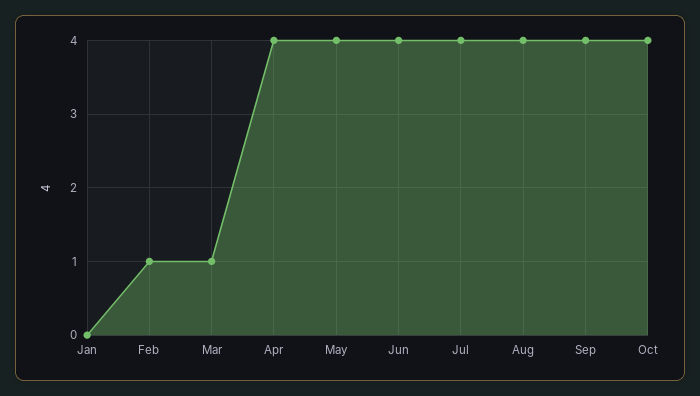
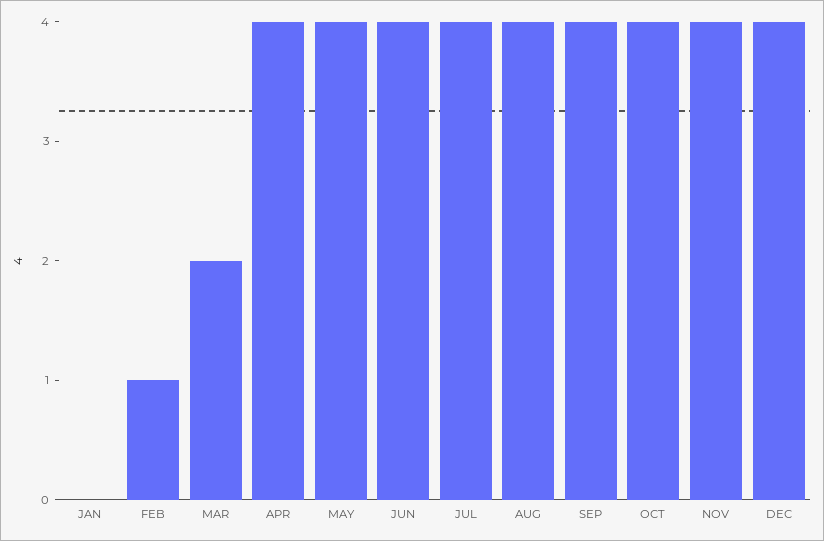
Mar: 1 -> 2
NOV: none -> 4
DEC: none -> 4

